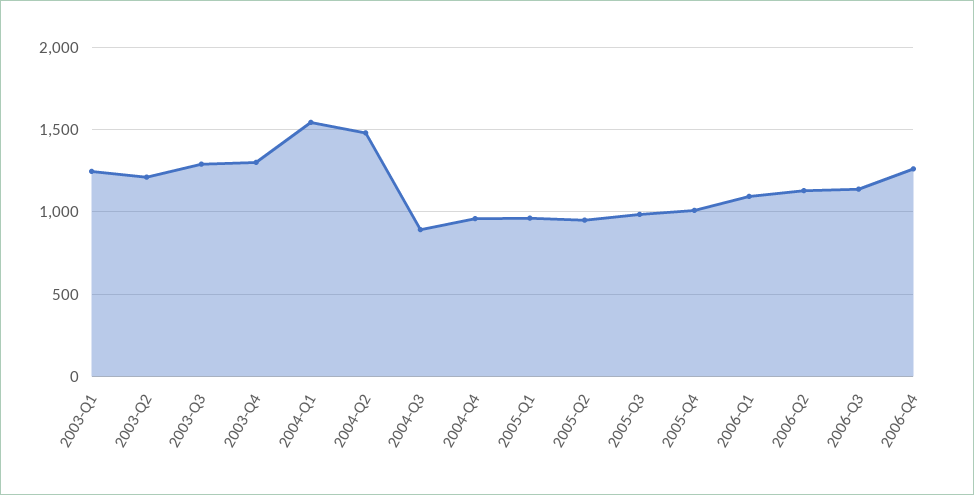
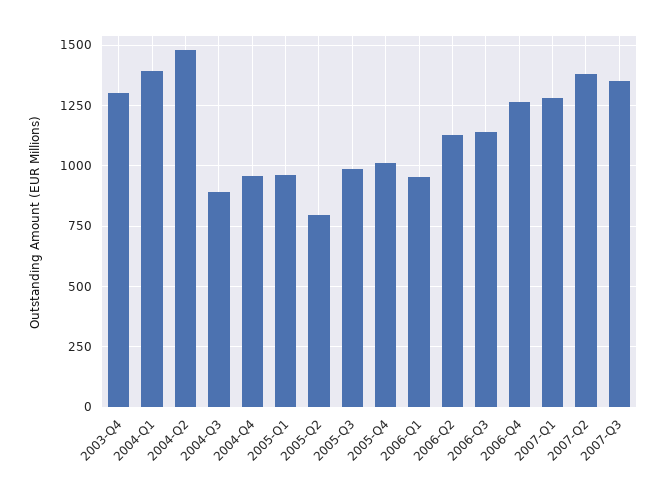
2003-Q1: 1250 -> none
2003-Q2: 1200 -> none
2003-Q3: 1300 -> none
2004-Q1: 1550 -> 1400
2005-Q2: 950 -> 800
2006-Q1: 1100 -> 950
2007-Q1: none -> 1275
2007-Q2: none -> 1375
2007-Q3: none -> 1350

